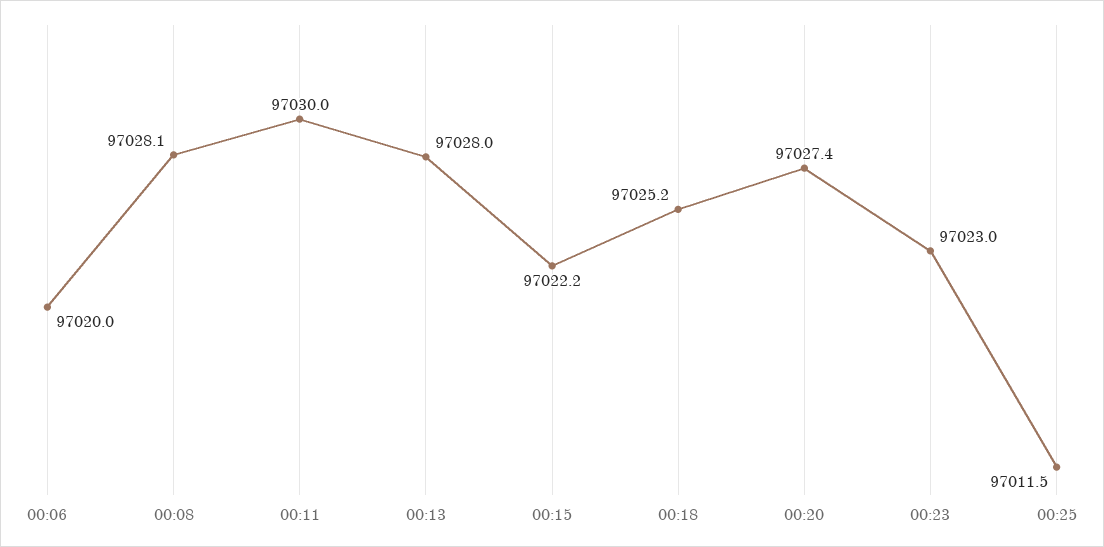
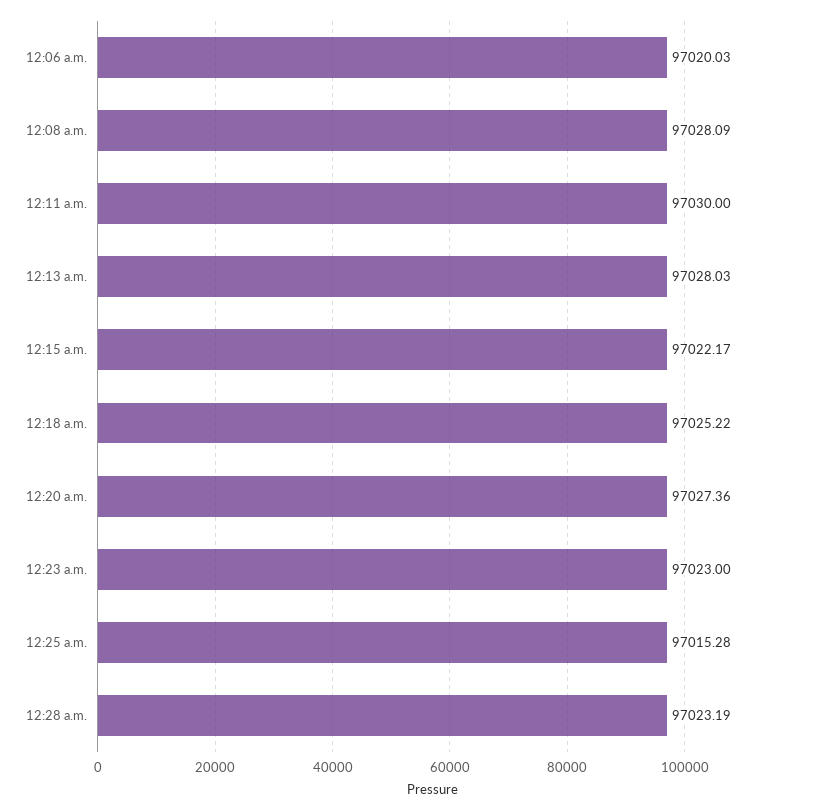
00:25: 97011.5 -> 97015.28
12:28 a.m.: none -> 97023.19

